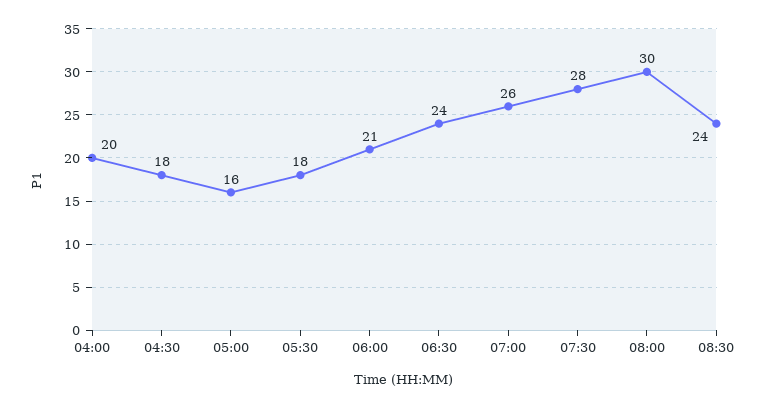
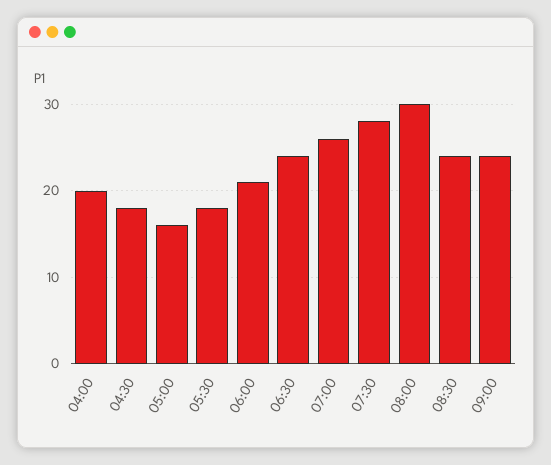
09:00: none -> 24

